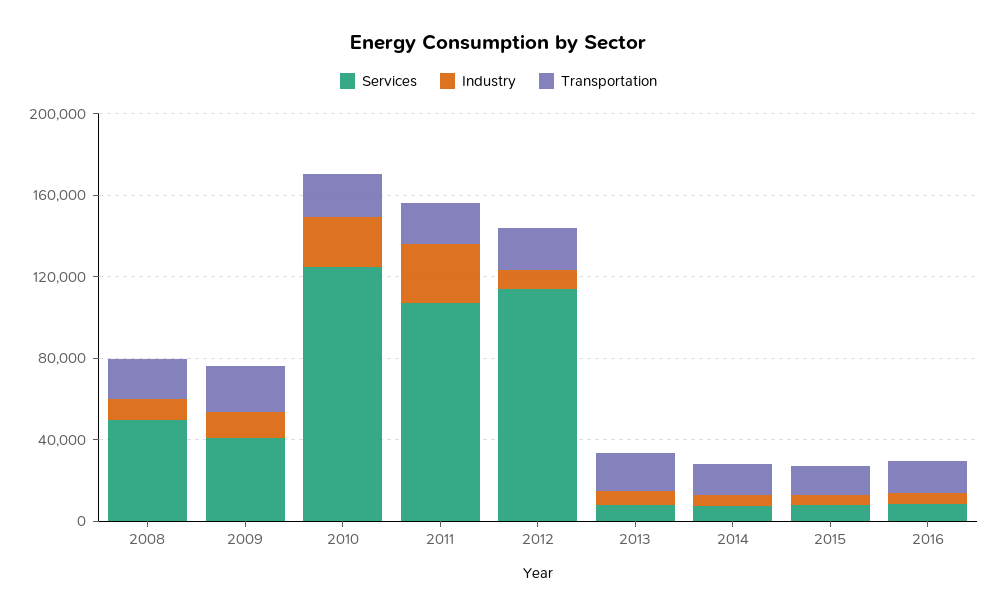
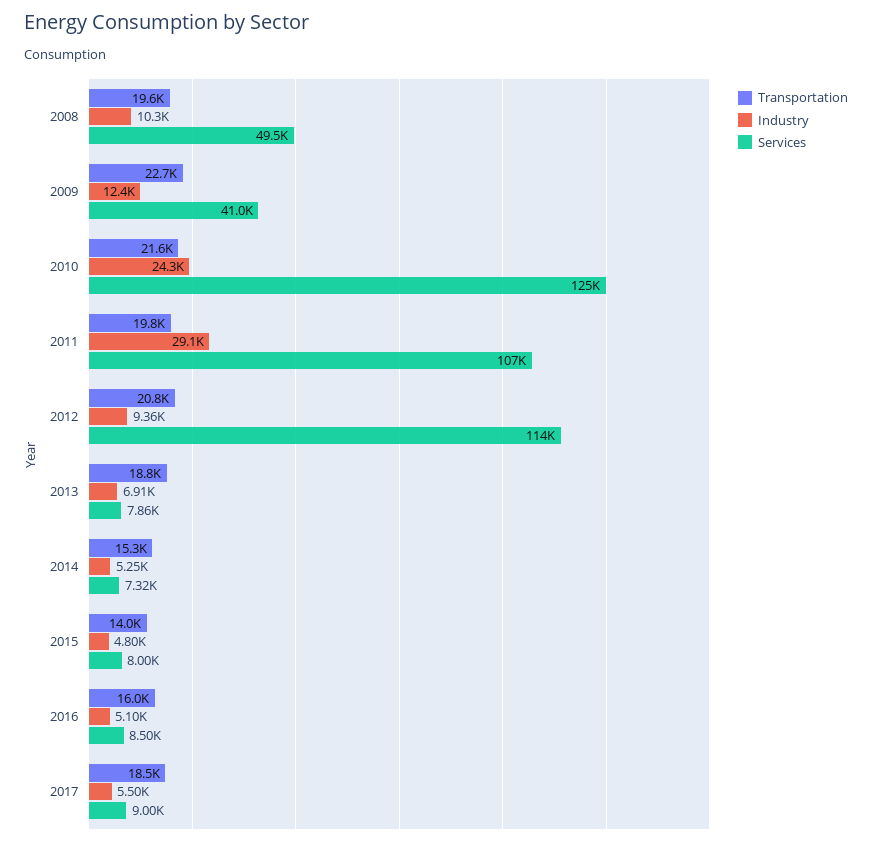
Transportation, 2017: none -> 18500
Industry, 2017: none -> 5500
Services, 2017: none -> 9000

